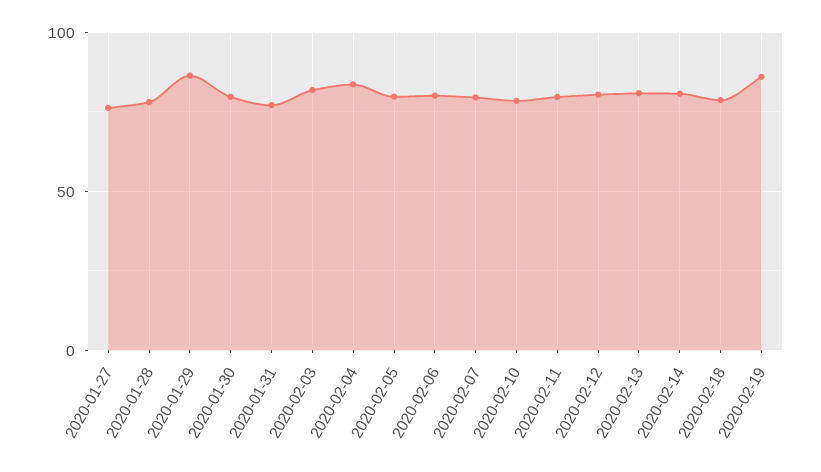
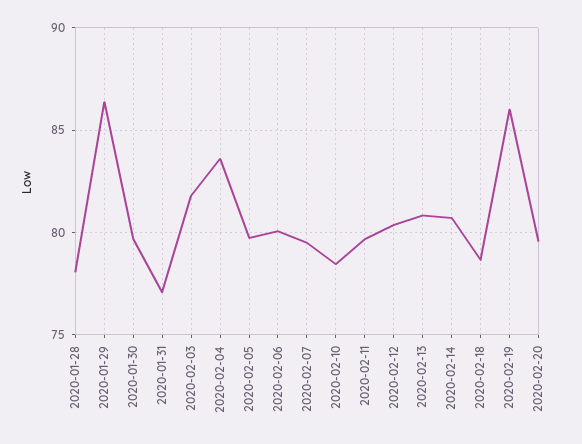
2020-01-27: 75 -> none
2020-02-20: none -> 79.5

